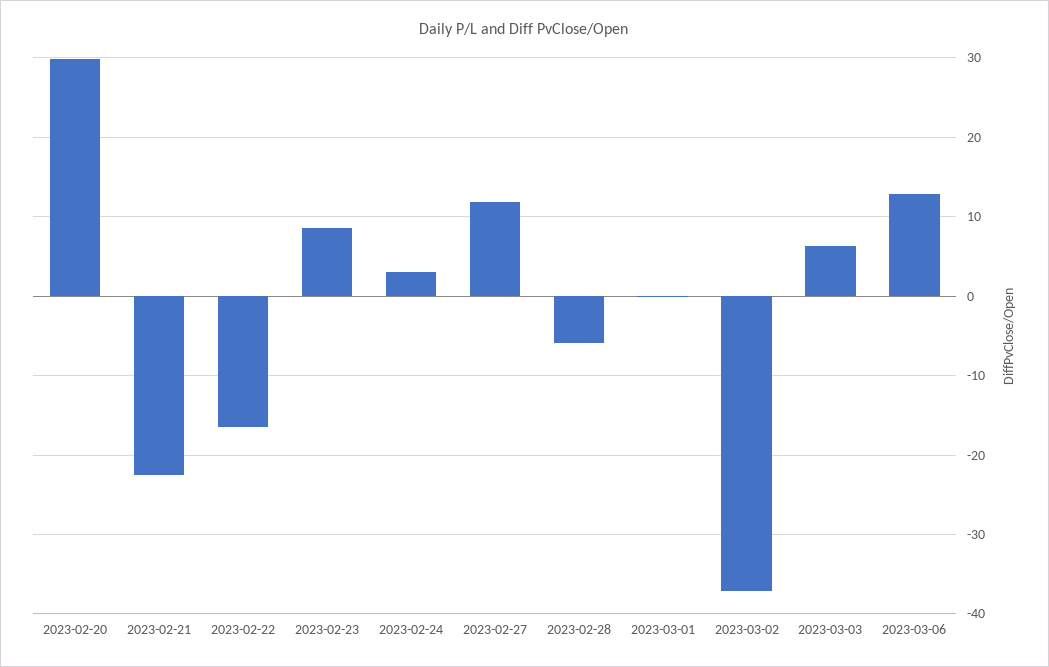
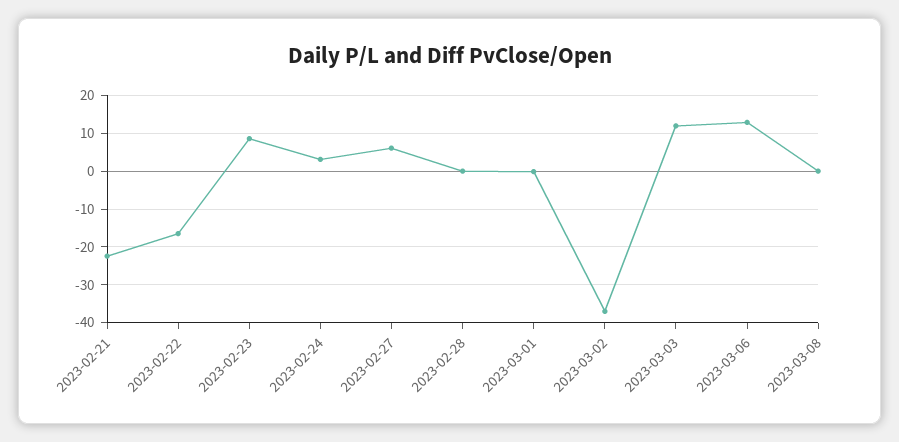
2023-02-20: 30 -> none
2023-02-27: 12 -> 6
2023-02-28: -6 -> 0
2023-03-03: 6 -> 12
2023-03-08: none -> 0

